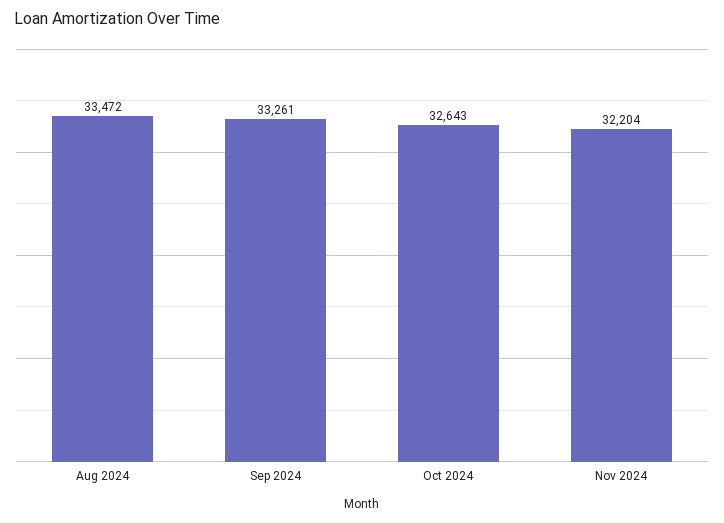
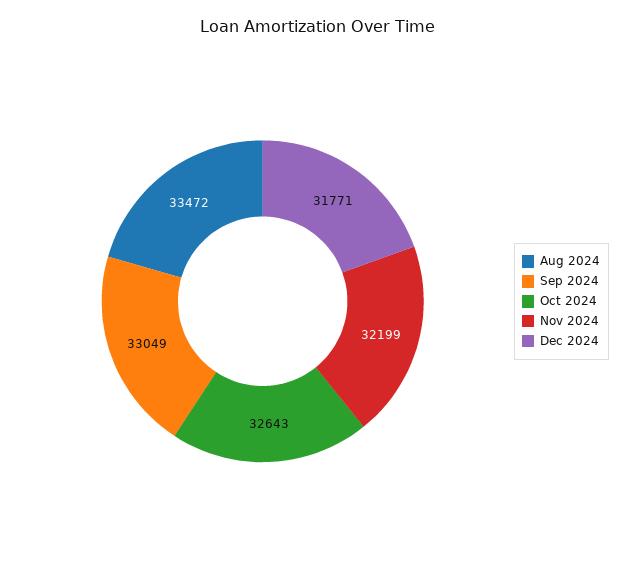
Sep 2024: 33261 -> 33049
Nov 2024: 32204 -> 32199
Dec 2024: none -> 31771

